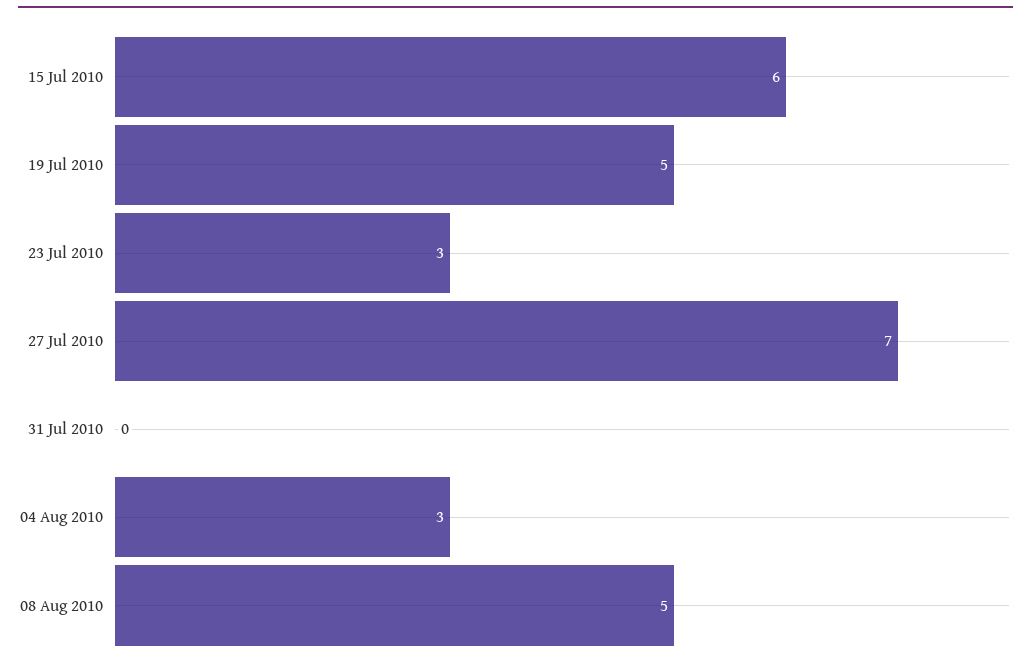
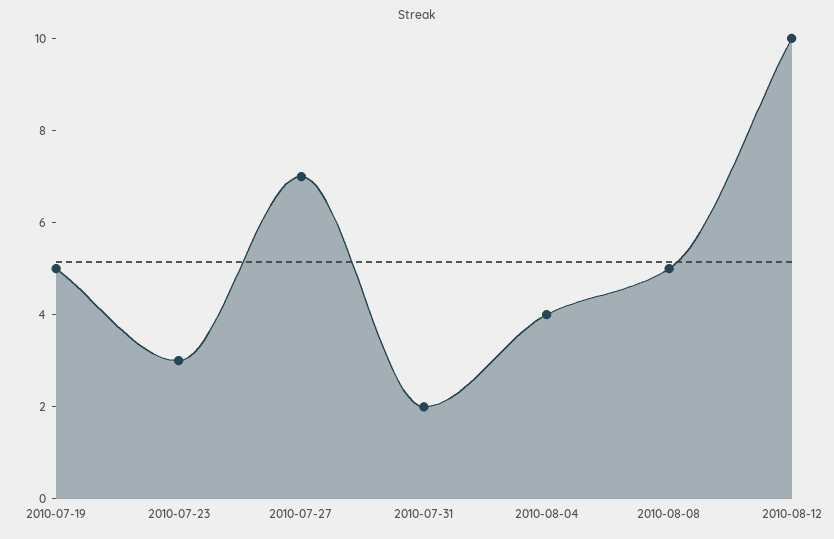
15 Jul 2010: 6 -> none
31 Jul 2010: 0 -> 2
04 Aug 2010: 3 -> 4
2010-08-12: none -> 10

